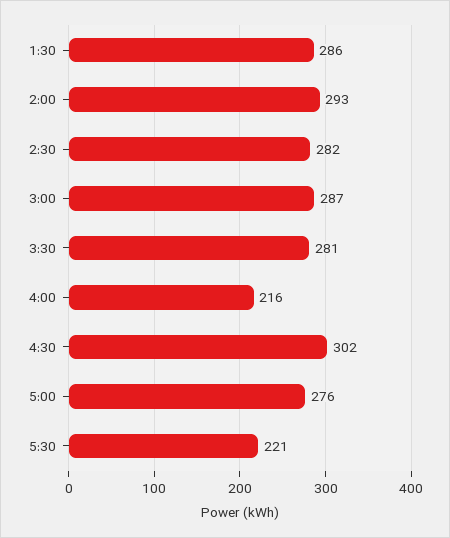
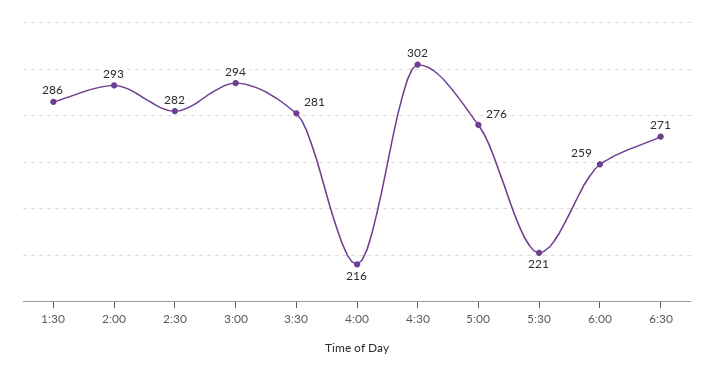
3:00: 287 -> 294
6:00: none -> 259
6:30: none -> 271

